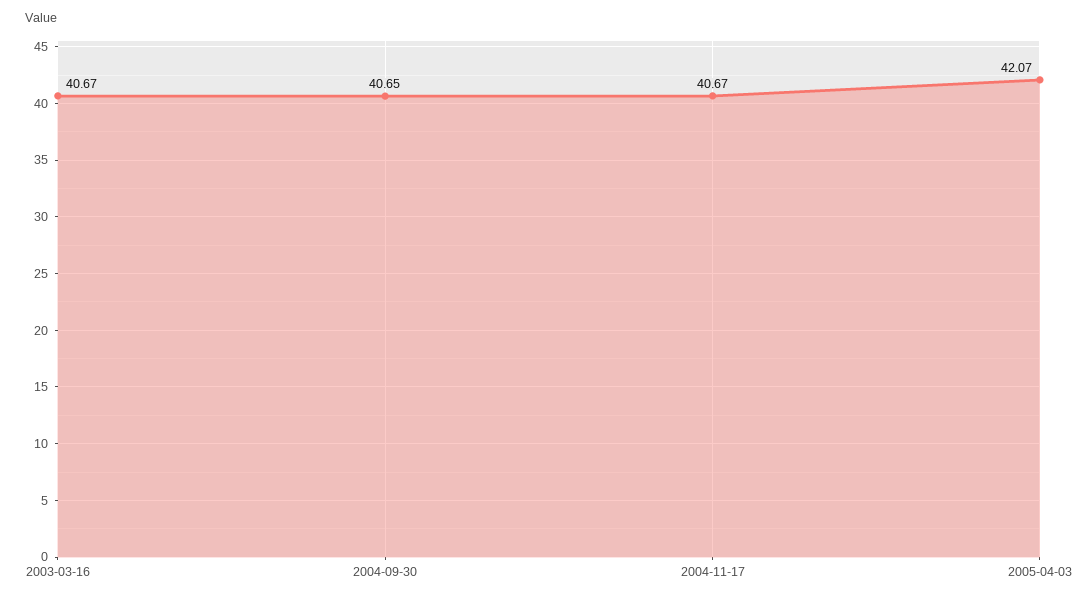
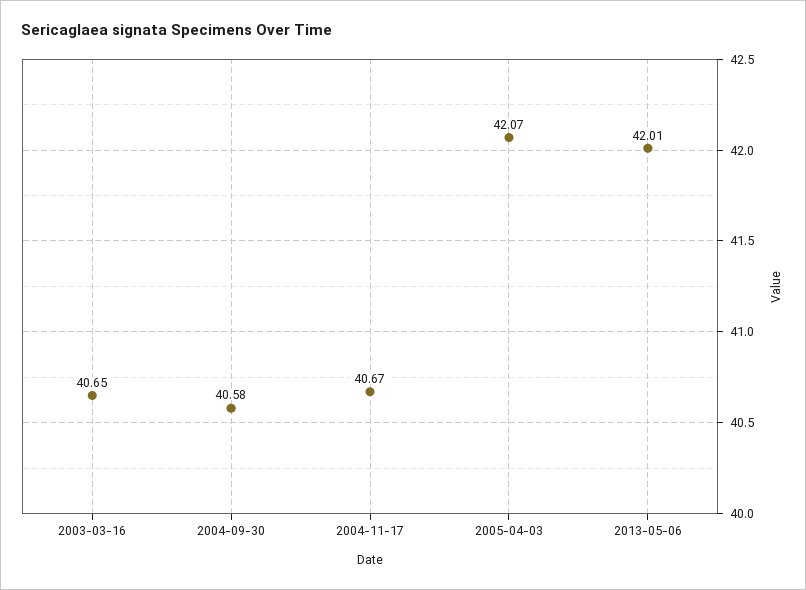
2003-03-16: 40.67 -> 40.65
2004-09-30: 40.65 -> 40.58
2013-05-06: none -> 42.01

